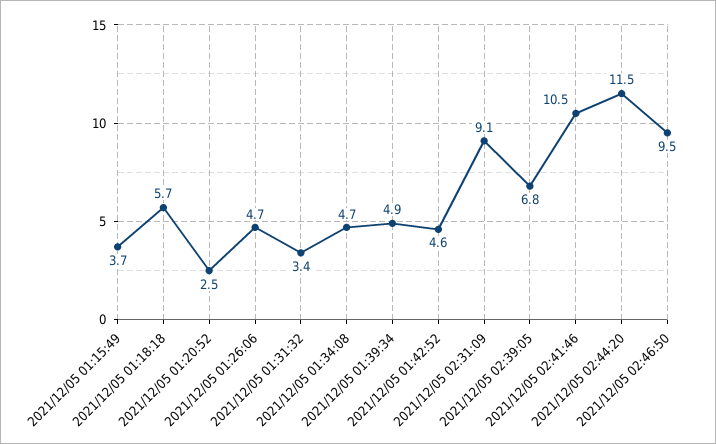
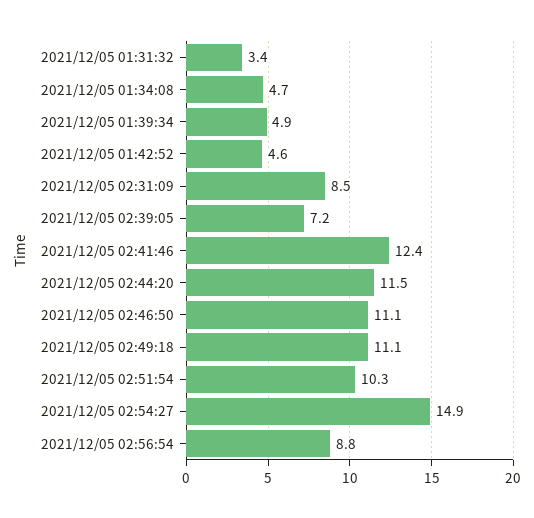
2021/12/05 01:15:49: 3.7 -> none
2021/12/05 01:18:18: 5.7 -> none
2021/12/05 01:20:52: 2.5 -> none
2021/12/05 01:26:06: 4.7 -> none
2021/12/05 02:31:09: 9.1 -> 8.5
2021/12/05 02:39:05: 6.8 -> 7.2
2021/12/05 02:41:46: 10.5 -> 12.4
2021/12/05 02:46:50: 9.5 -> 11.1
2021/12/05 02:49:18: none -> 11.1
2021/12/05 02:51:54: none -> 10.3
2021/12/05 02:54:27: none -> 14.9
2021/12/05 02:56:54: none -> 8.8

